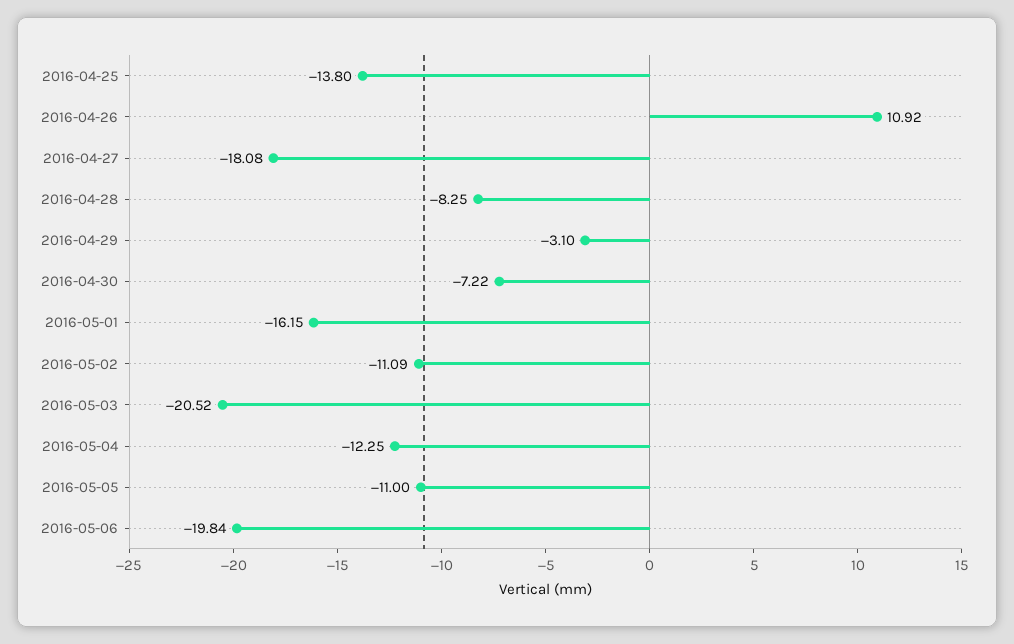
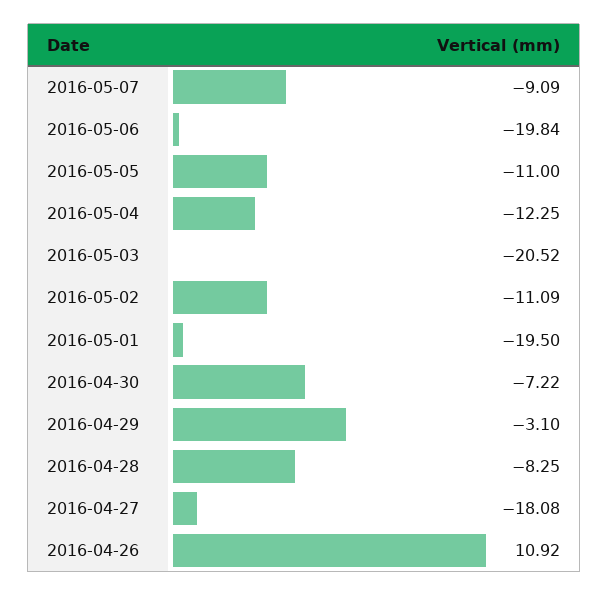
2016-04-25: -13.8 -> none
2016-05-01: -16.15 -> -19.5
2016-05-07: none -> -9.09

